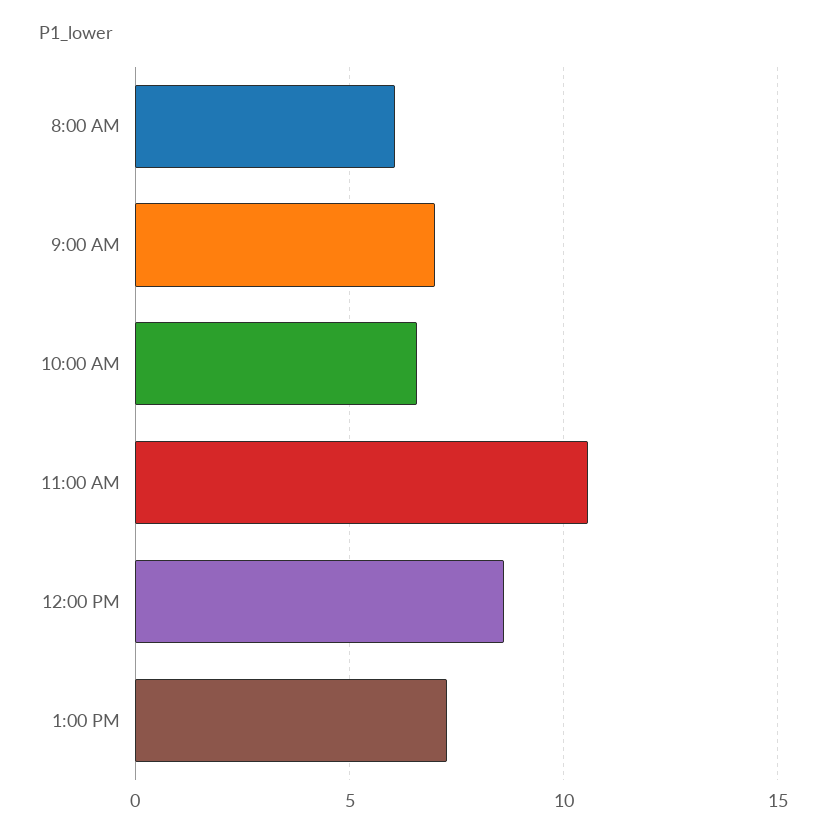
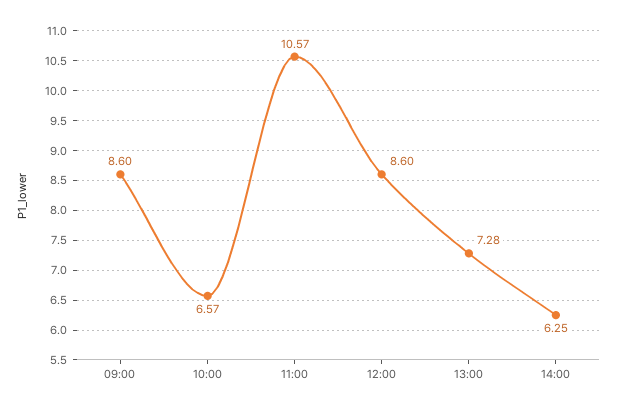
8:00 AM: 6 -> none
9:00 AM: 7 -> 8.6
14:00: none -> 6.25

